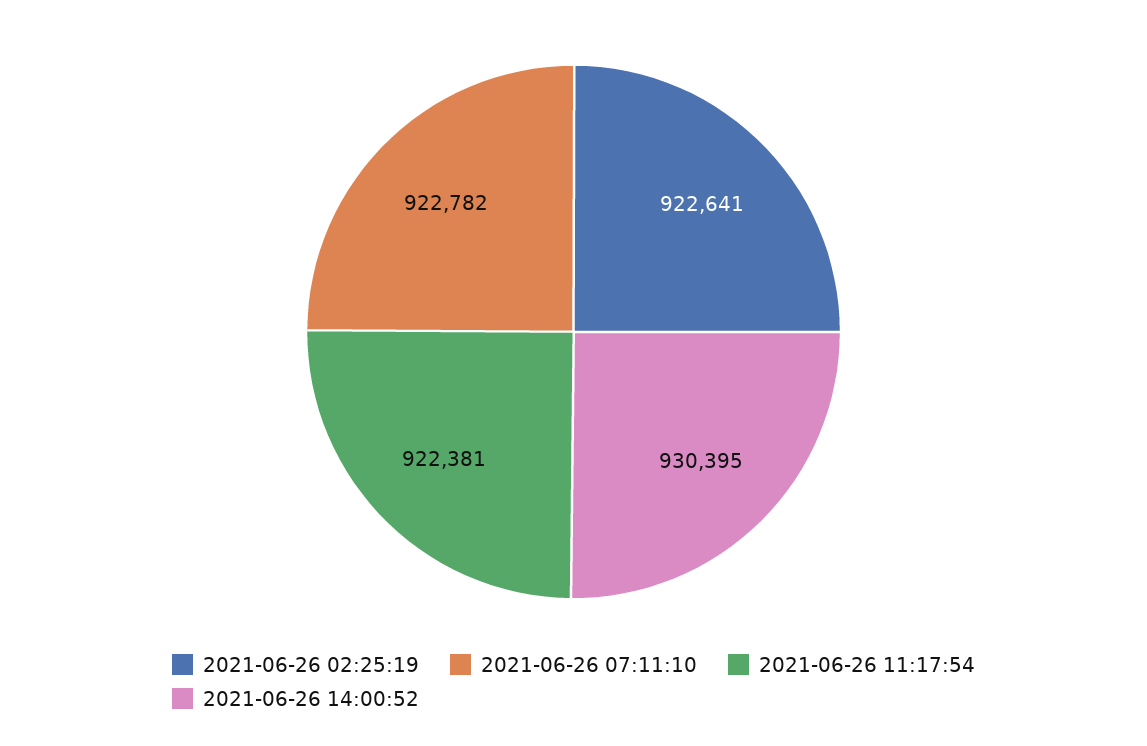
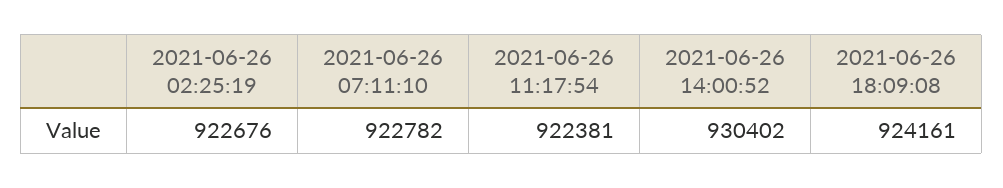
2021-06-26 02:25:19: 922641 -> 922676
2021-06-26 14:00:52: 930395 -> 930402
2021-06-26 18:09:08: none -> 924161

